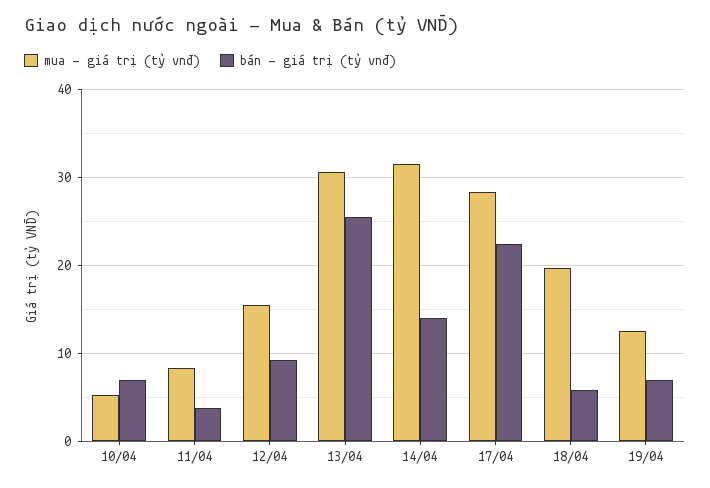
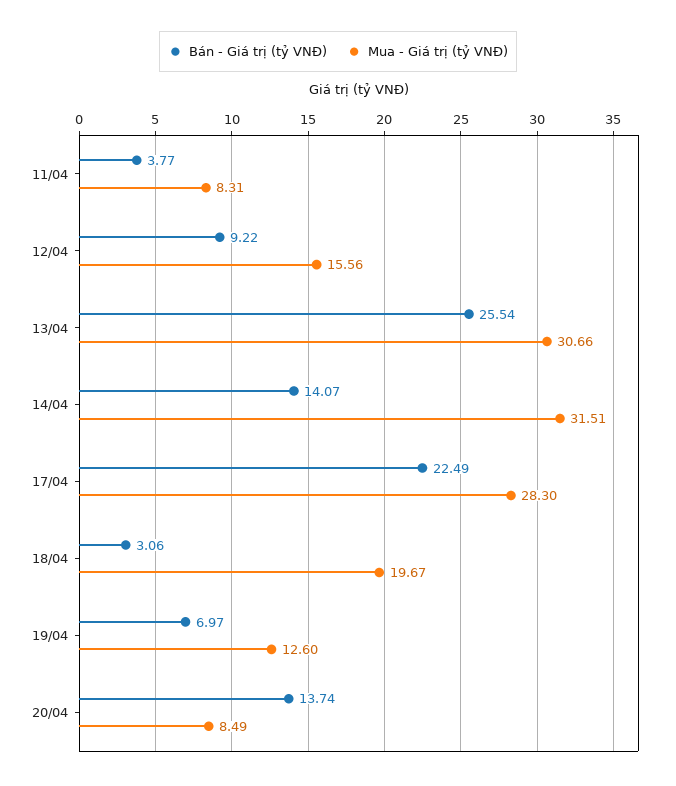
mua - giá trị (tỷ vnđ), 10/04: 5 -> none
bán - giá trị (tỷ vnđ), 10/04: 7 -> none
bán - giá trị (tỷ vnđ), 18/04: 6 -> 3.06
bán - giá trị (tỷ vnđ), 20/04: none -> 13.74
mua - giá trị (tỷ vnđ), 20/04: none -> 8.49

